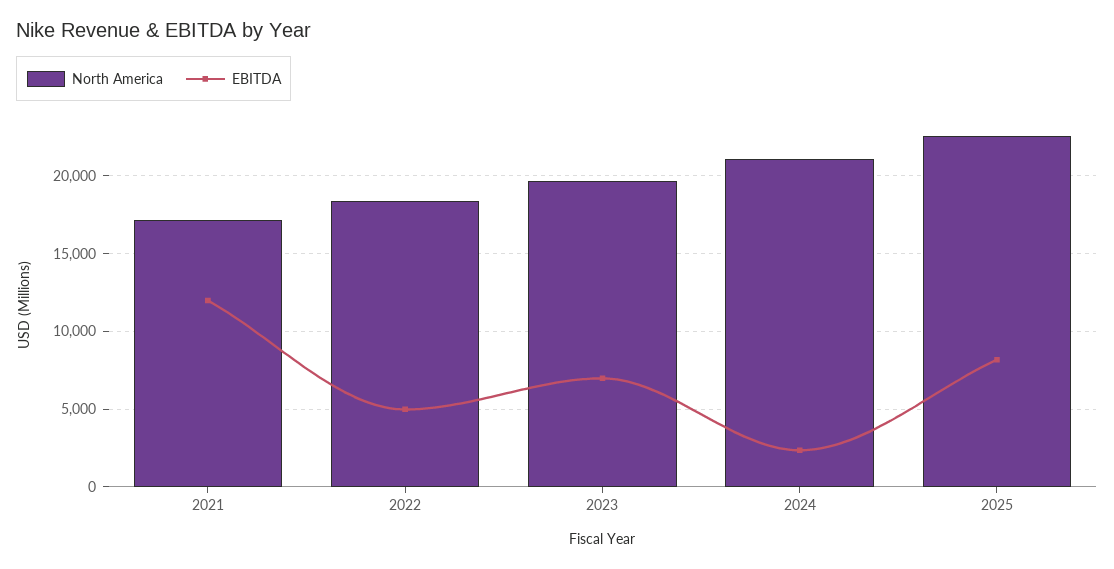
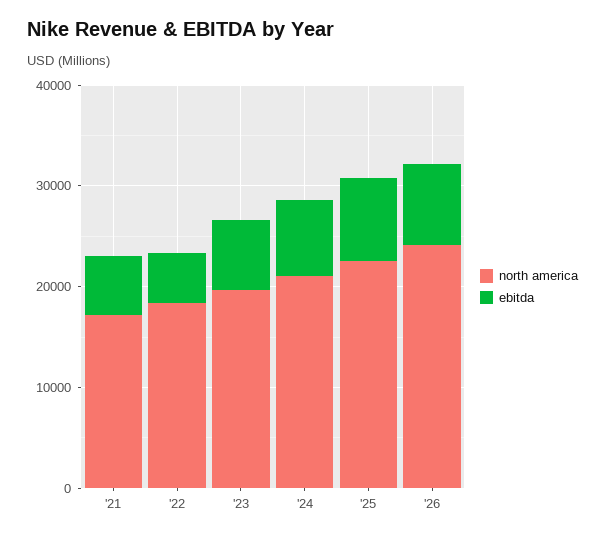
EBITDA, 2021: 12000 -> 6000
EBITDA, 2024: 2500 -> 8000
North America, '26: none -> 24000
EBITDA, '26: none -> 8000

